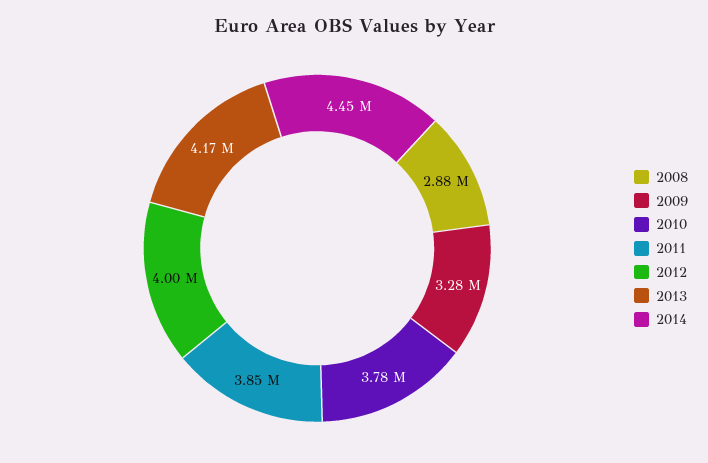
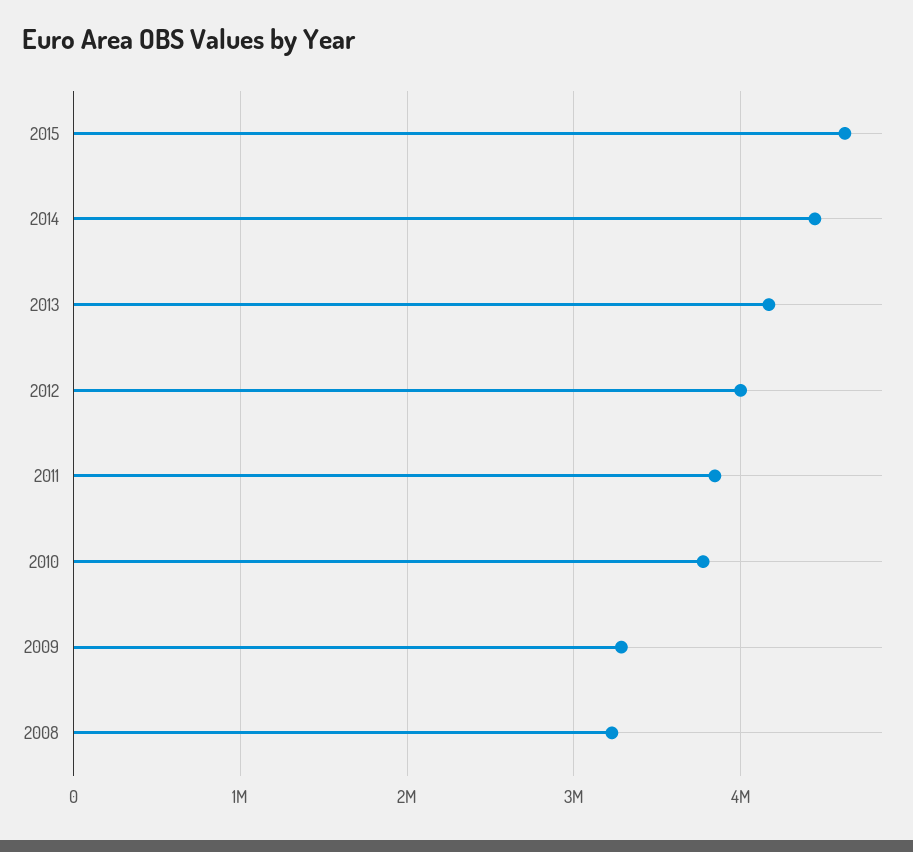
2008: 2880000 -> 3200000
2015: none -> 4600000

